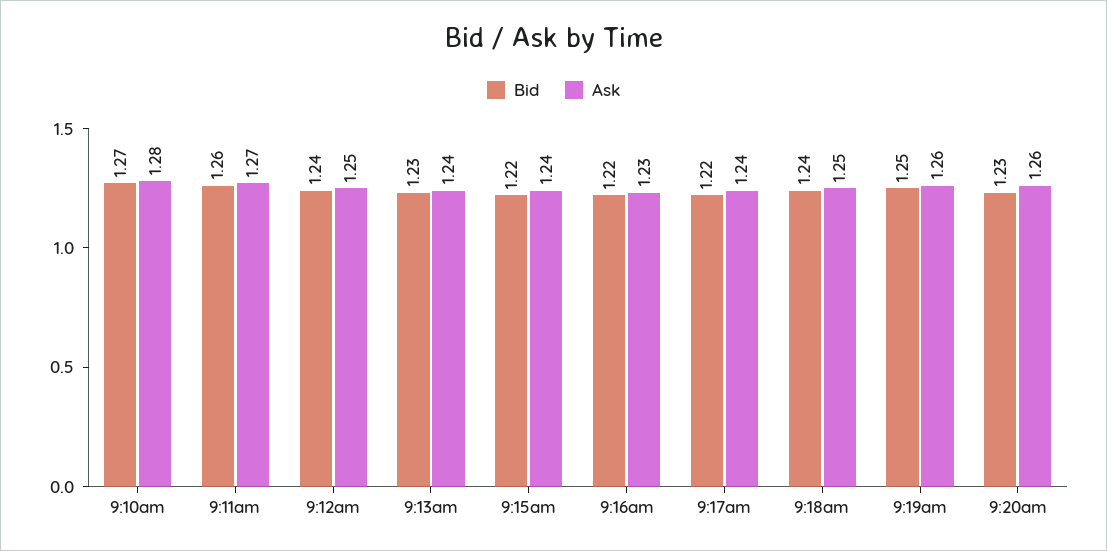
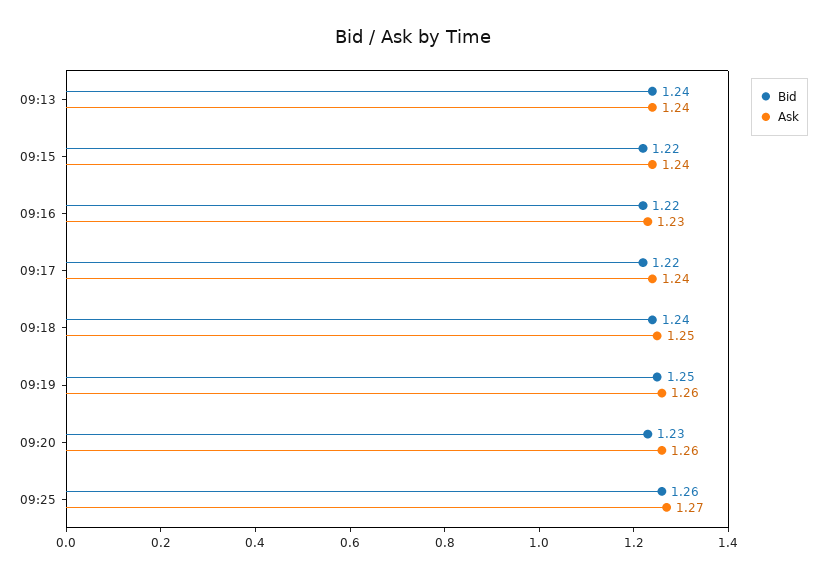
Bid, 9:10am: 1.27 -> none
Ask, 9:10am: 1.28 -> none
Bid, 9:11am: 1.26 -> none
Ask, 9:11am: 1.27 -> none
Bid, 9:12am: 1.24 -> none
Ask, 9:12am: 1.25 -> none
Bid, 9:13am: 1.23 -> 1.24
Bid, 09:25: none -> 1.26
Ask, 09:25: none -> 1.27

